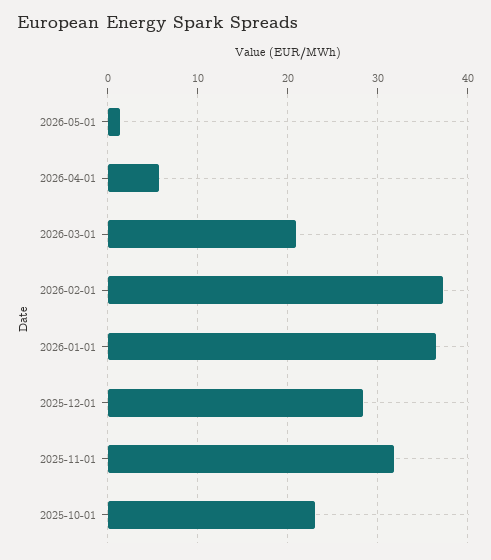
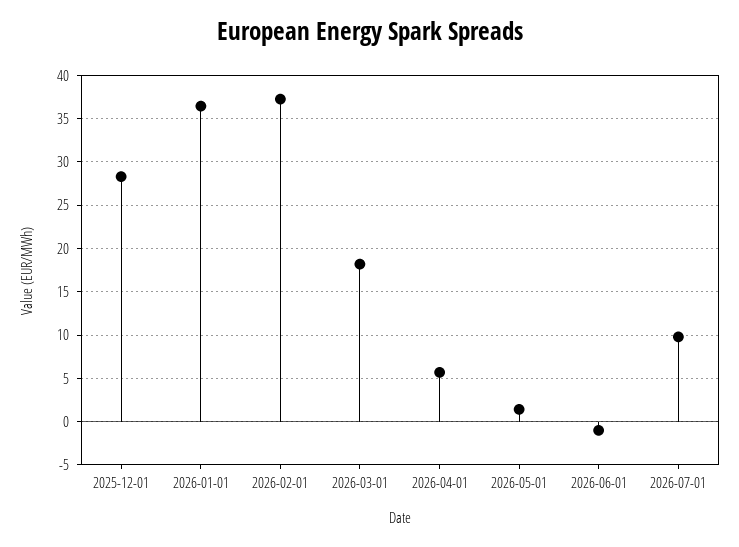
2026-03-01: 21 -> 18
2025-11-01: 32 -> none
2025-10-01: 23 -> none
2026-06-01: none -> -1
2026-07-01: none -> 10

